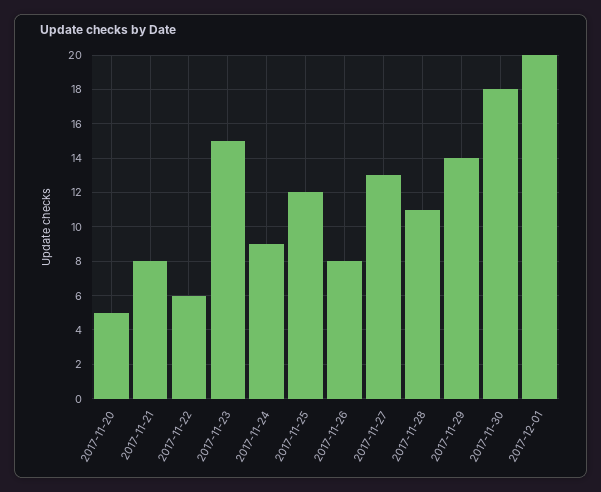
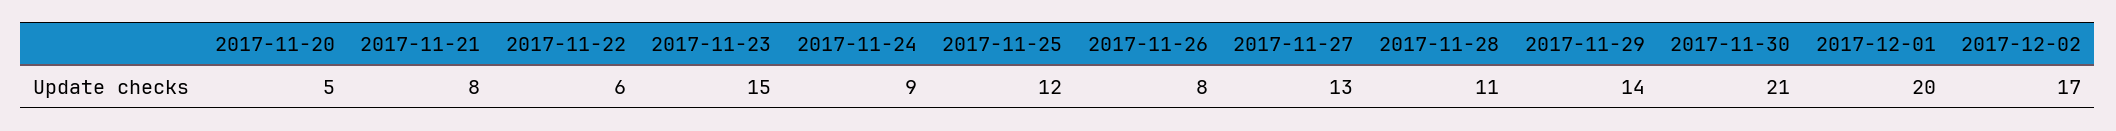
2017-11-30: 18 -> 21
2017-12-02: none -> 17

